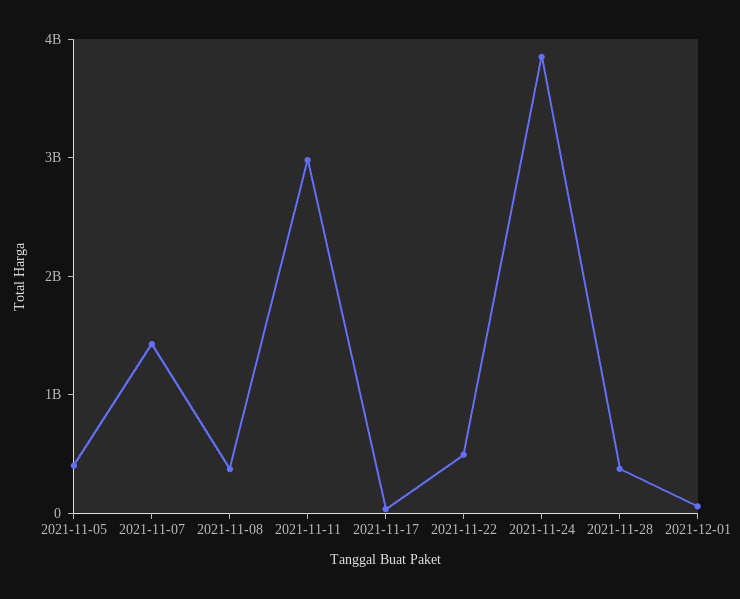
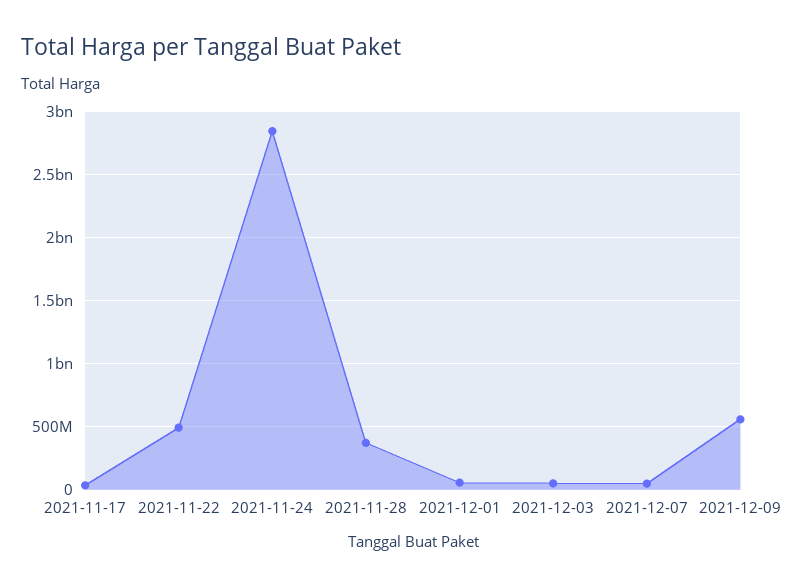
2021-11-05: 400000000 -> none
2021-11-07: 1400000000 -> none
2021-11-08: 400000000 -> none
2021-11-11: 3000000000 -> none
2021-11-24: 3800000000 -> 2850000000
2021-12-03: none -> 50000000
2021-12-07: none -> 50000000
2021-12-09: none -> 550000000

